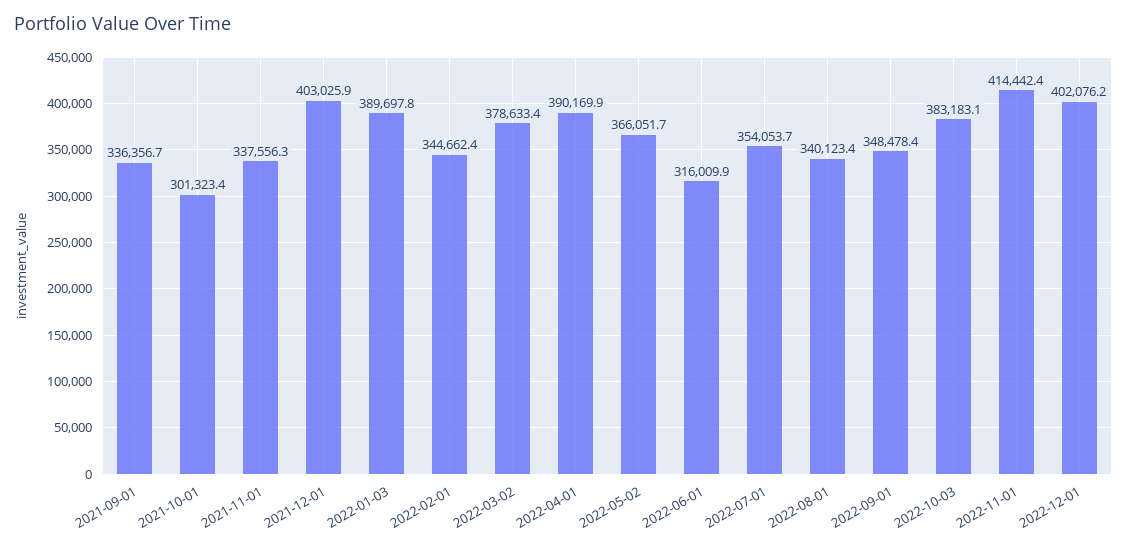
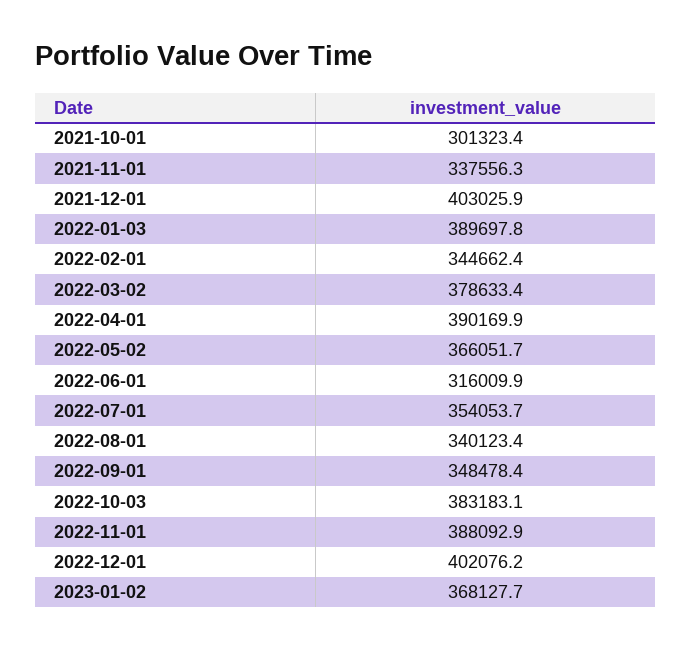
2021-09-01: 336356.7 -> none
2022-11-01: 414442.4 -> 388092.9
2023-01-02: none -> 368127.7

